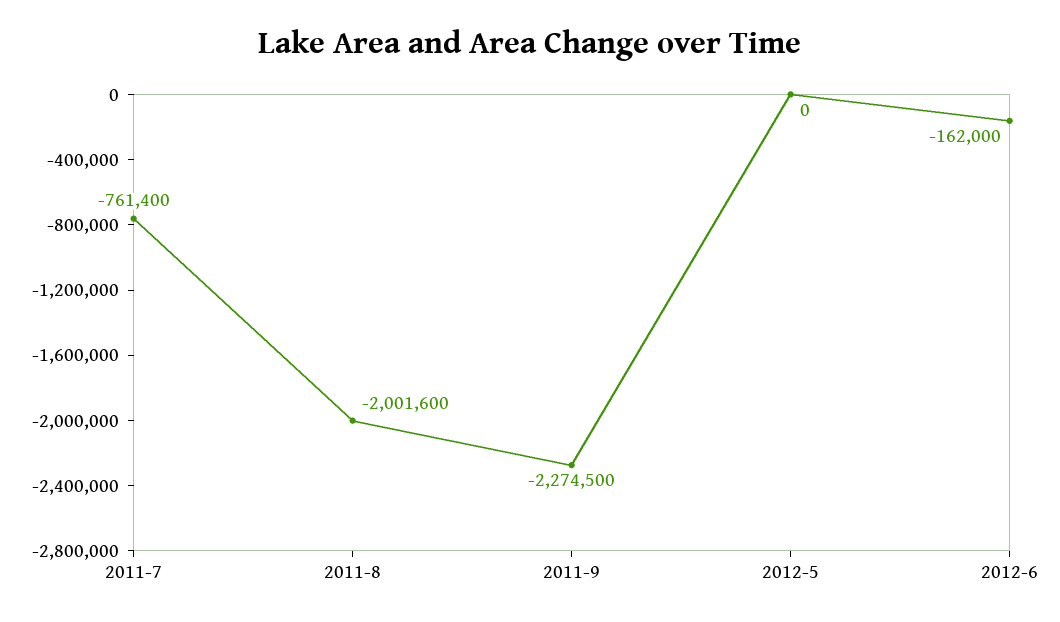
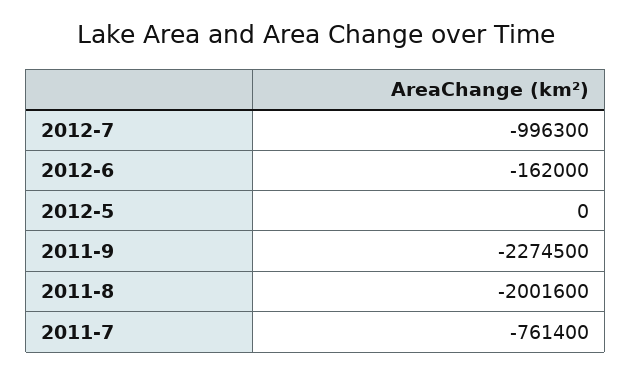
2012-7: none -> -996300

